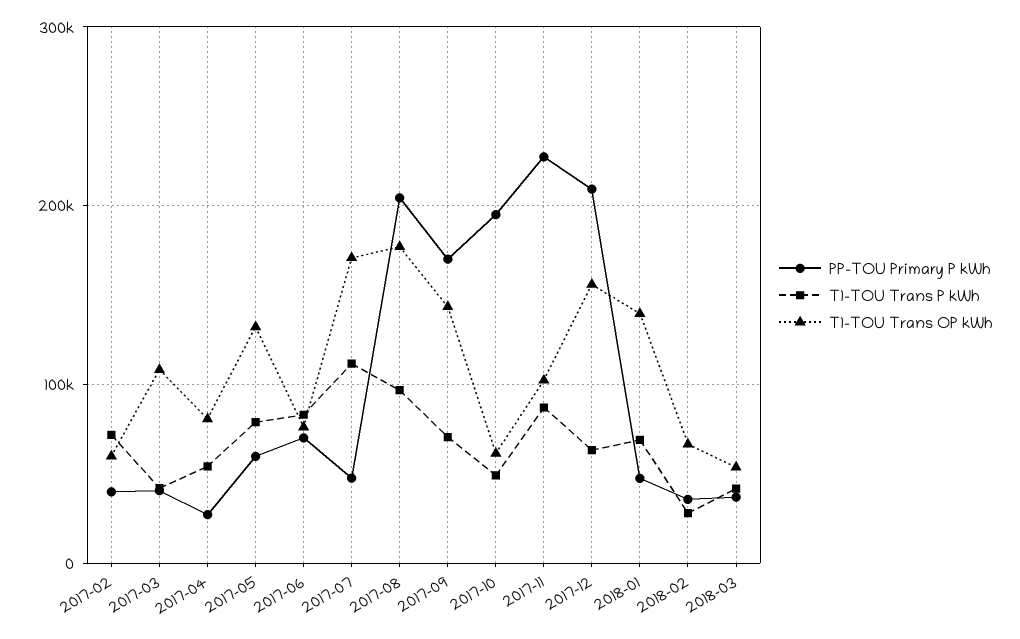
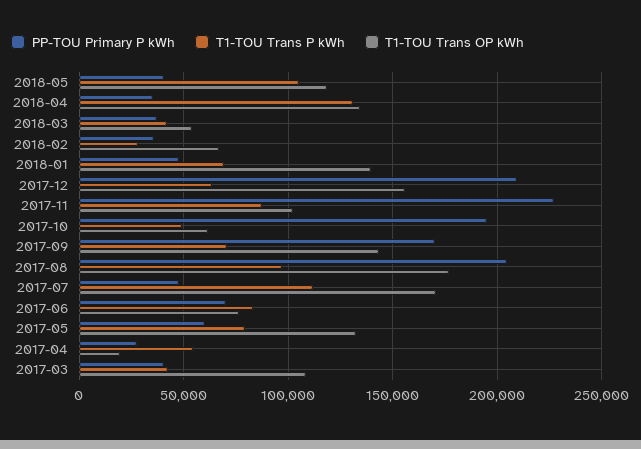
PP-TOU Primary P kWh, 2017-02: 40000 -> none
T1-TOU Trans P kWh, 2017-02: 70000 -> none
T1-TOU Trans OP kWh, 2017-02: 60000 -> none
T1-TOU Trans OP kWh, 2017-04: 80000 -> 20000
PP-TOU Primary P kWh, 2018-05: none -> 40000
T1-TOU Trans P kWh, 2018-05: none -> 105000
T1-TOU Trans OP kWh, 2018-05: none -> 120000
PP-TOU Primary P kWh, 2018-04: none -> 35000
T1-TOU Trans P kWh, 2018-04: none -> 130000
T1-TOU Trans OP kWh, 2018-04: none -> 135000

